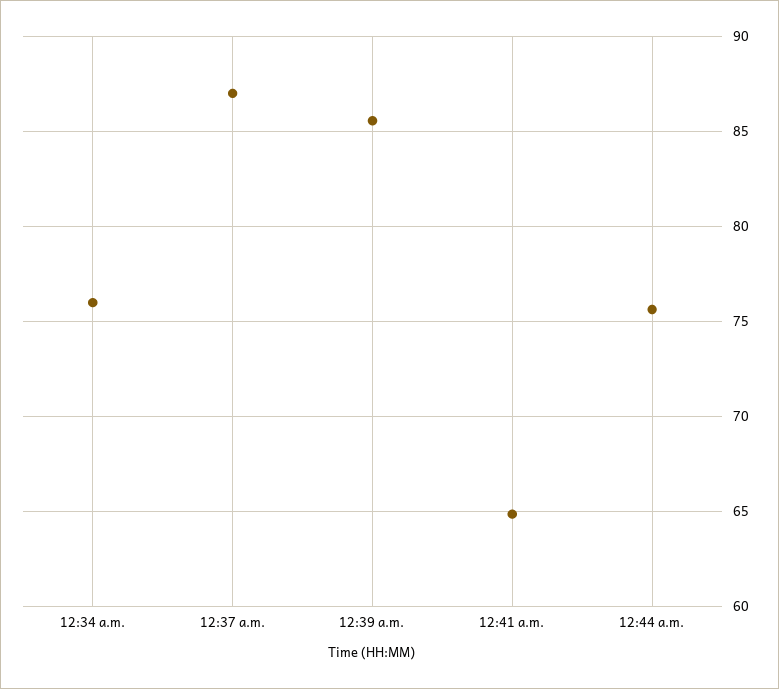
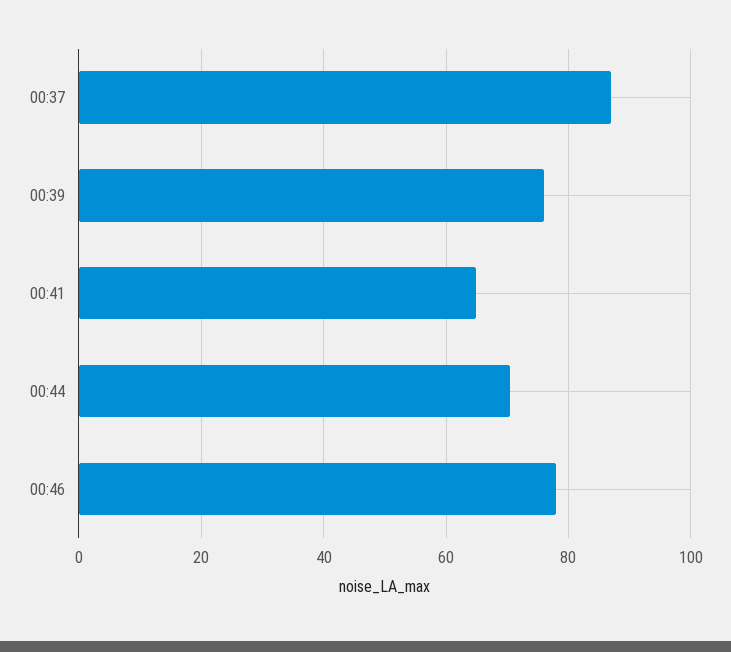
12:34 a.m.: 76 -> none
12:39 a.m.: 85.5 -> 76
12:44 a.m.: 75.5 -> 70
00:46: none -> 78

